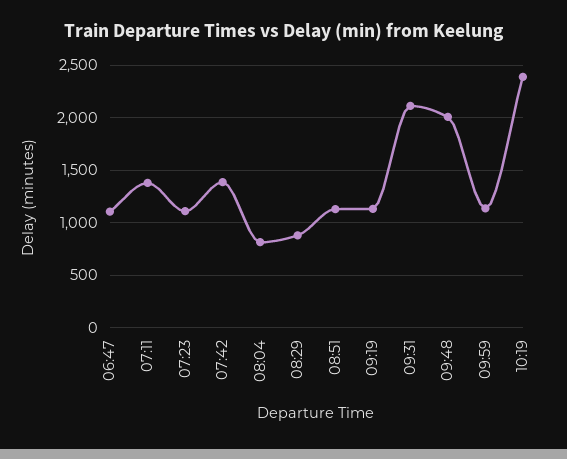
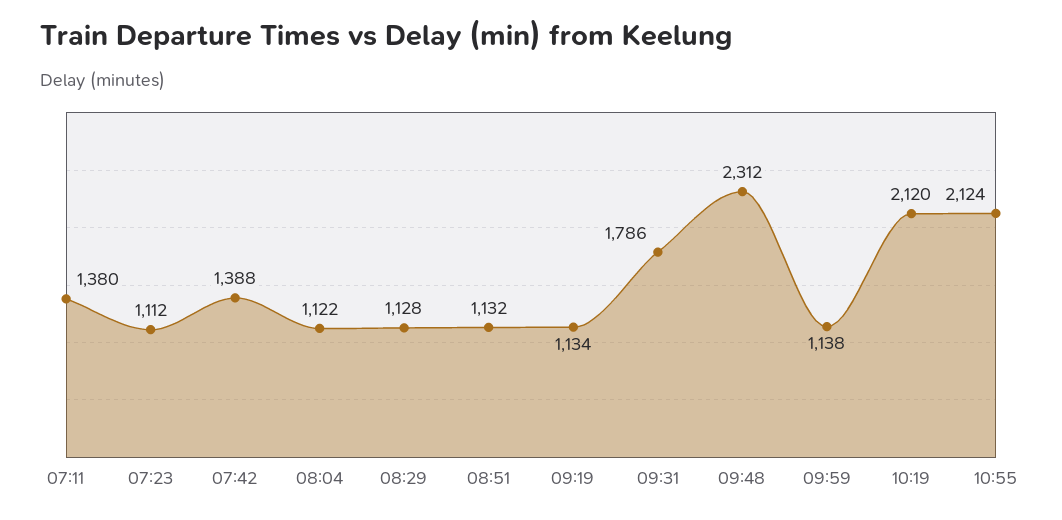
06:47: 1100 -> none
08:04: 800 -> 1122
08:29: 900 -> 1128
09:31: 2100 -> 1786
09:48: 2000 -> 2312
10:19: 2400 -> 2120
10:55: none -> 2124

